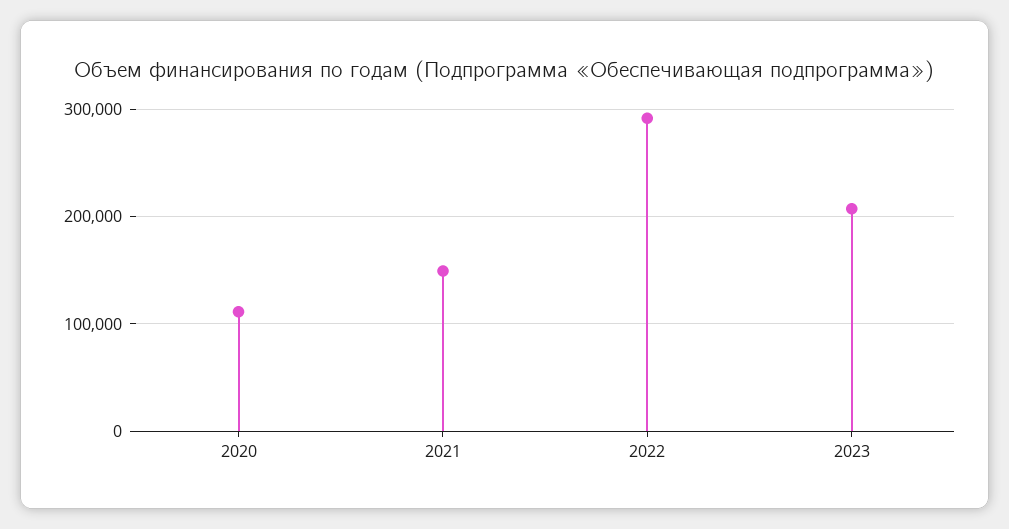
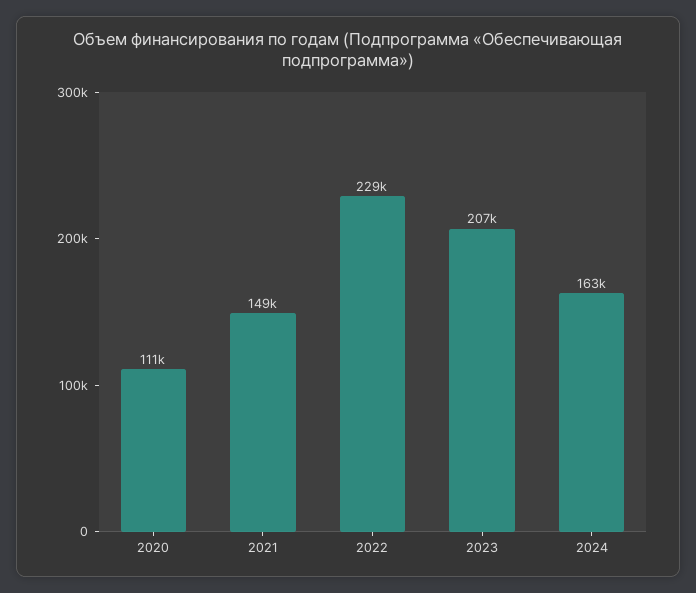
2022: 290000 -> 229000
2024: none -> 163000

